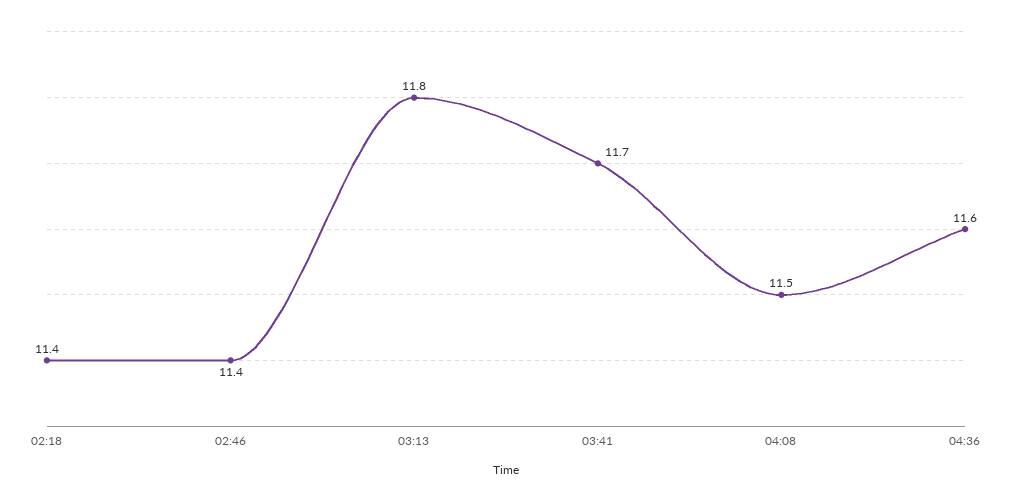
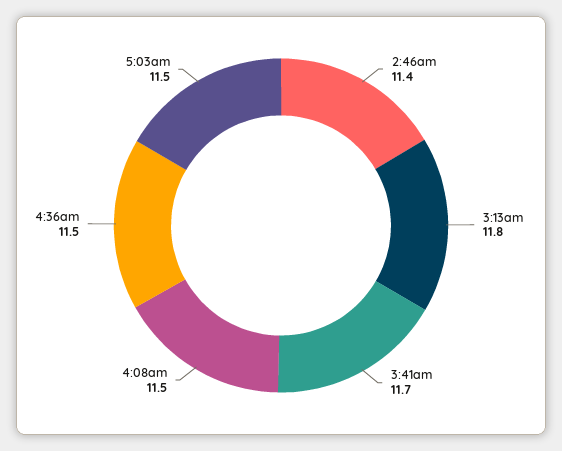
02:18: 11.4 -> none
04:36: 11.6 -> 11.5
5:03am: none -> 11.5

